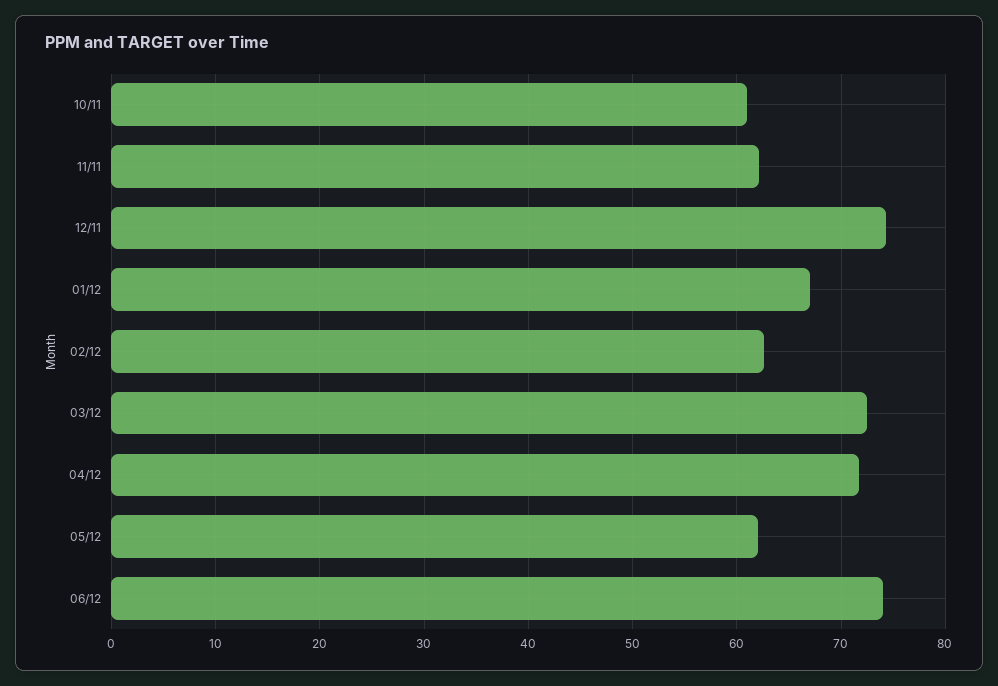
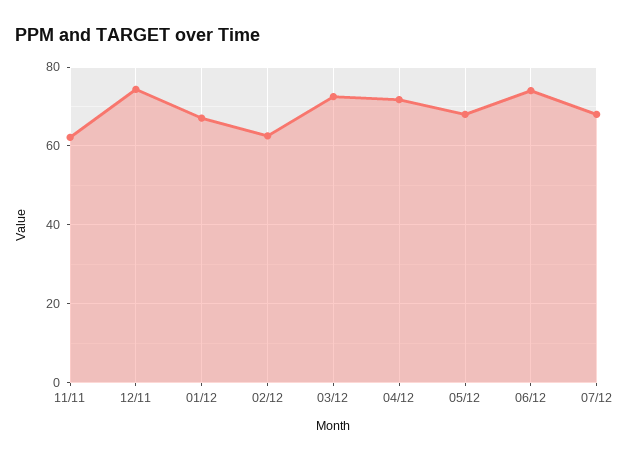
10/11: 61 -> none
05/12: 62 -> 68
07/12: none -> 68

